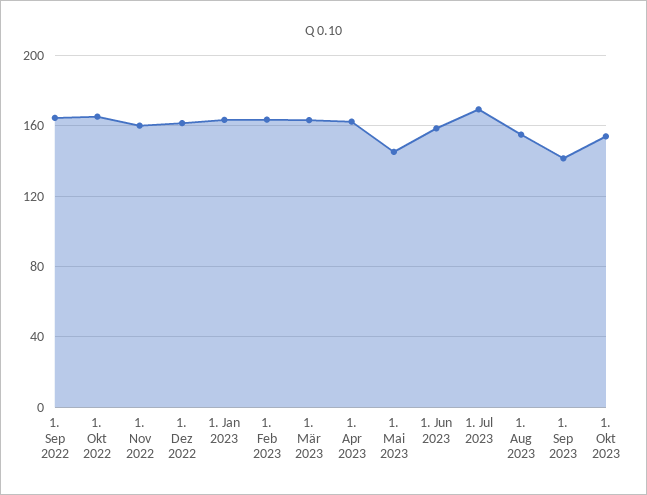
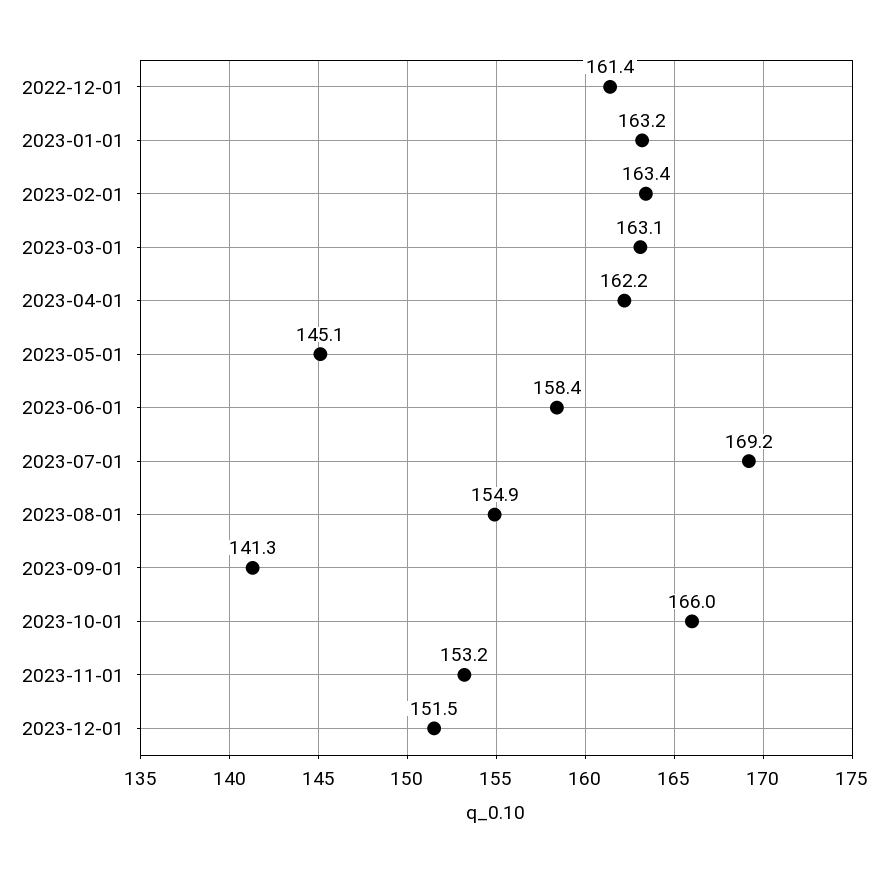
1. Sep 2022: 165 -> none
1. Okt 2022: 165 -> none
1. Nov 2022: 160 -> none
1. Okt 2023: 155 -> 166
2023-11-01: none -> 153.2
2023-12-01: none -> 151.5

